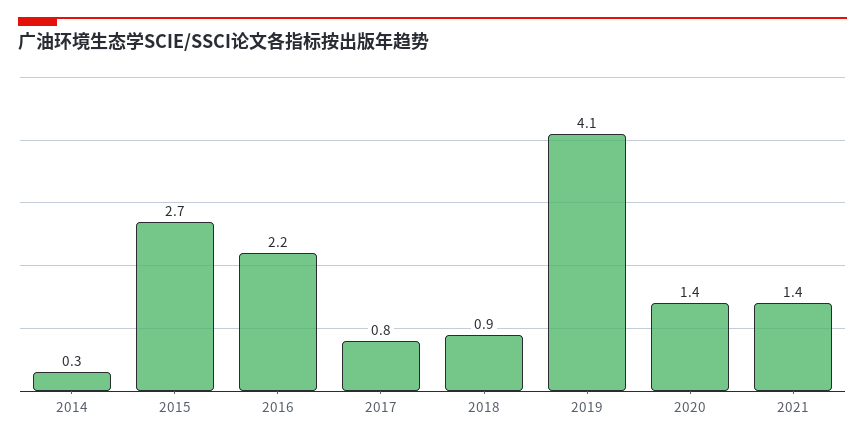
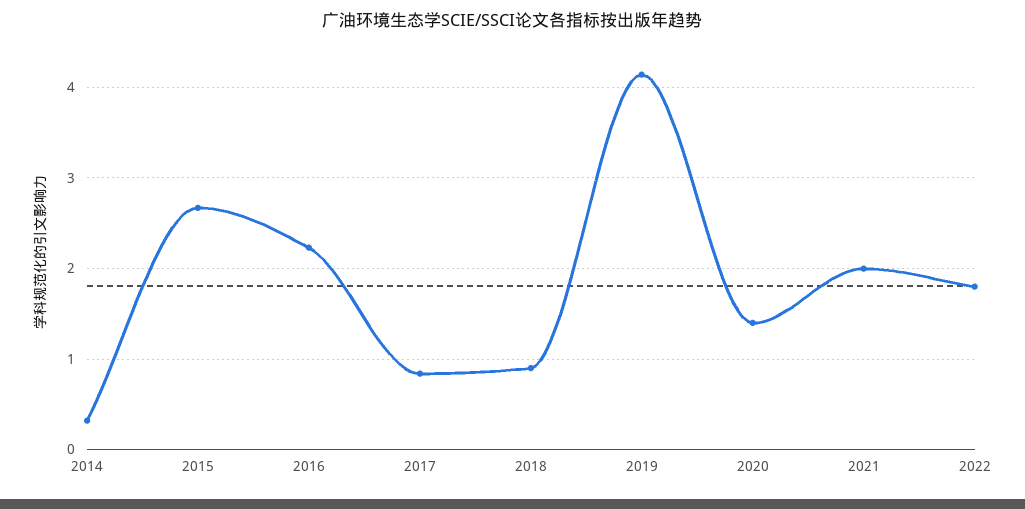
2021: 1.4 -> 2
2022: none -> 1.8

